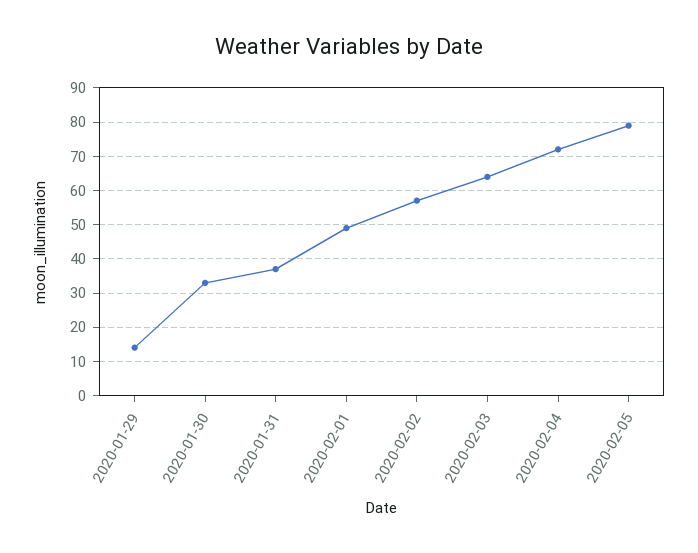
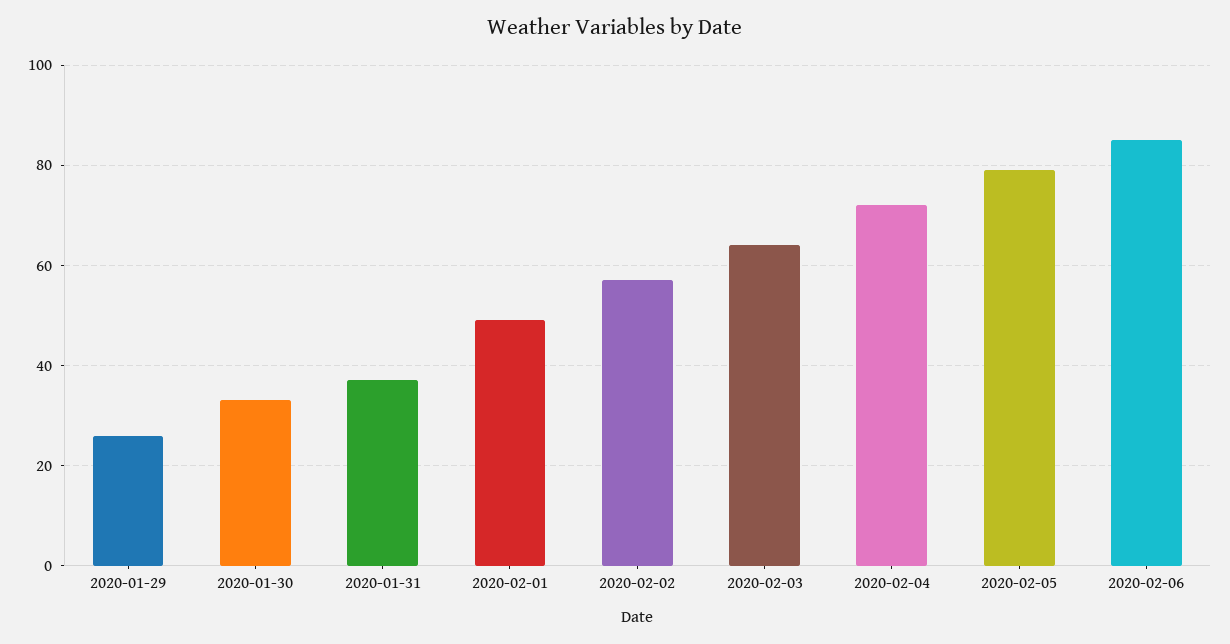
2020-01-29: 15 -> 25
2020-02-06: none -> 85

